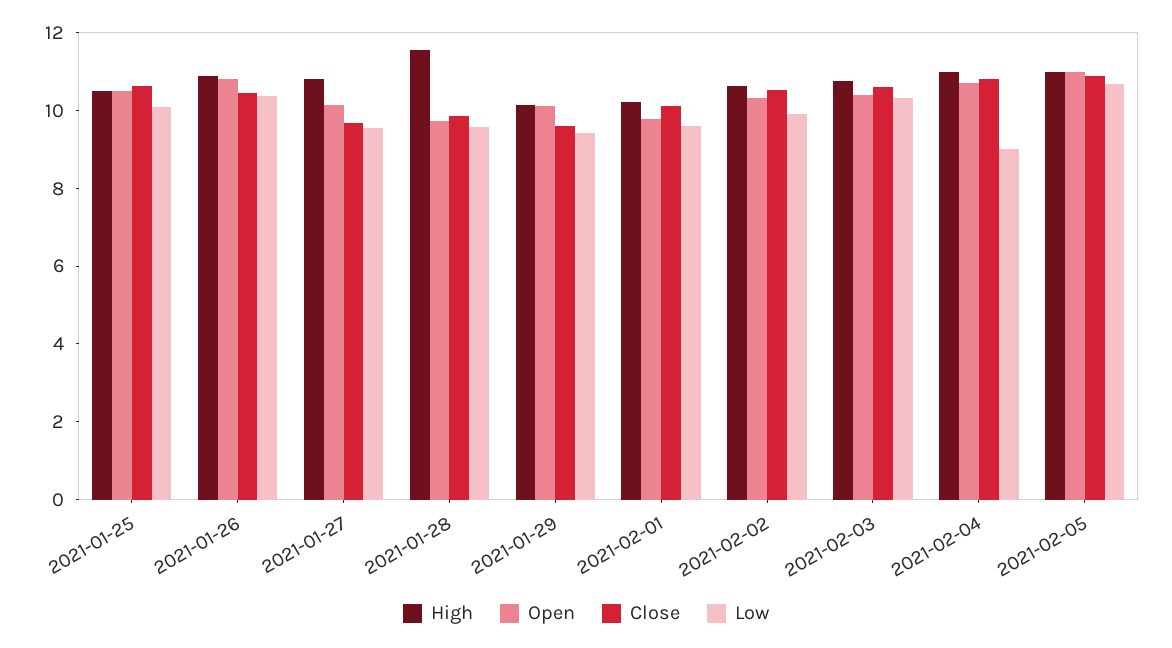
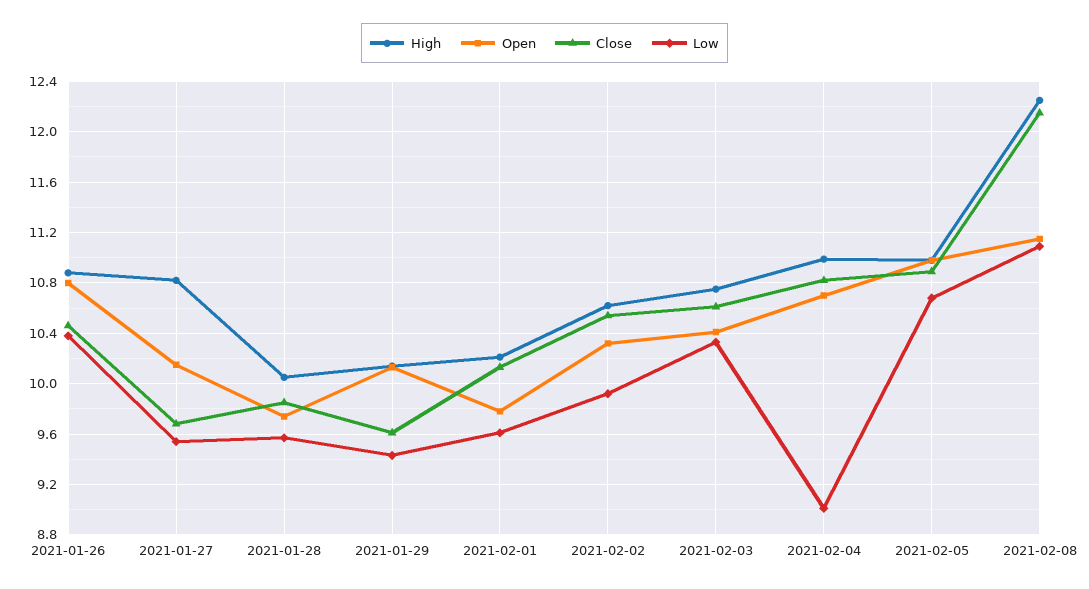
High, 2021-01-25: 10.5 -> none
Open, 2021-01-25: 10.5 -> none
Close, 2021-01-25: 10.5 -> none
Low, 2021-01-25: 10 -> none
High, 2021-01-28: 11.5 -> 10.05
High, 2021-02-08: none -> 12.25
Open, 2021-02-08: none -> 11.15
Close, 2021-02-08: none -> 12.15
Low, 2021-02-08: none -> 11.1

